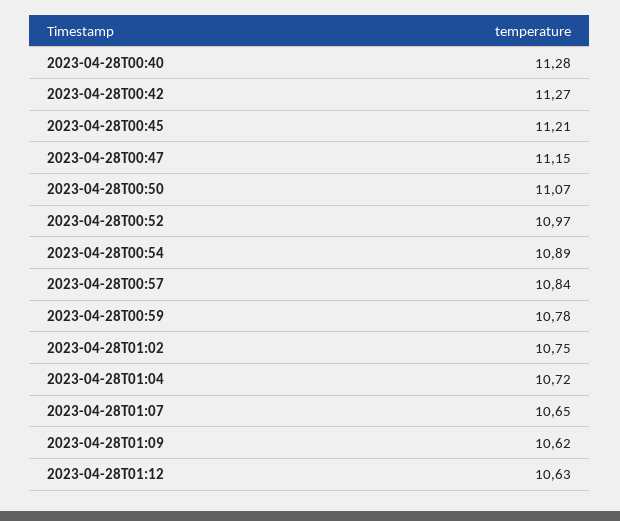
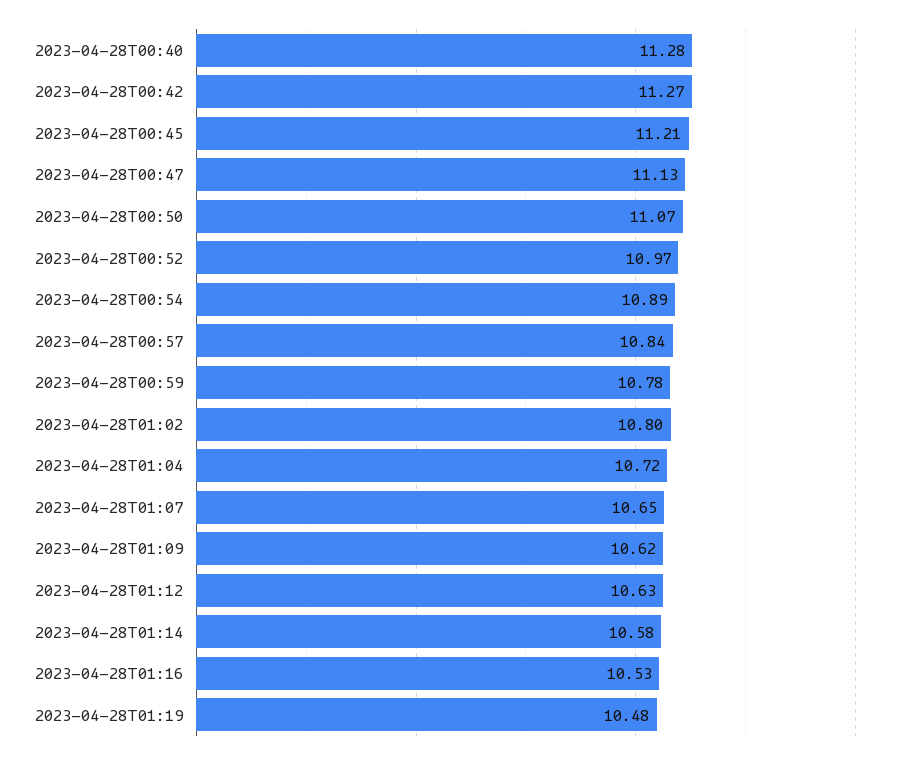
2023-04-28T00:47: 11.15 -> 11.13
2023-04-28T01:02: 10.75 -> 10.8
2023-04-28T01:14: none -> 10.58
2023-04-28T01:16: none -> 10.53
2023-04-28T01:19: none -> 10.48

